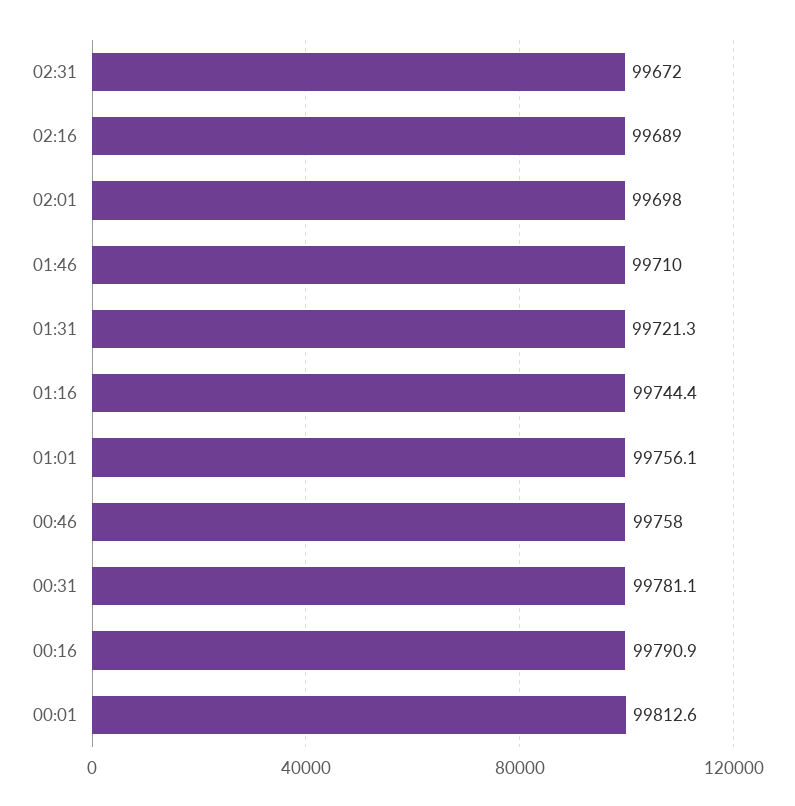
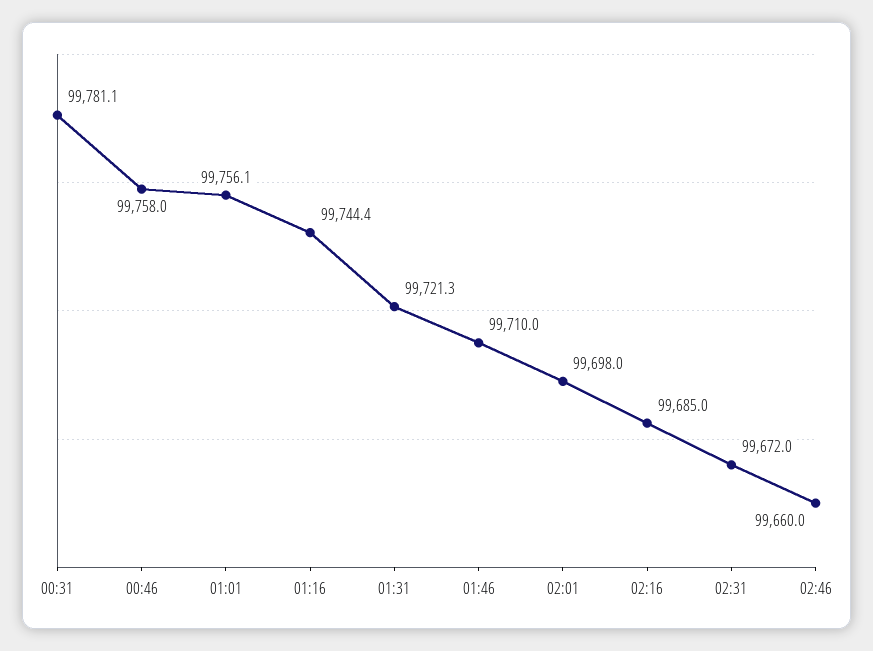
02:16: 99689 -> 99685
00:16: 99790.9 -> none
00:01: 99812.6 -> none
02:46: none -> 99660

